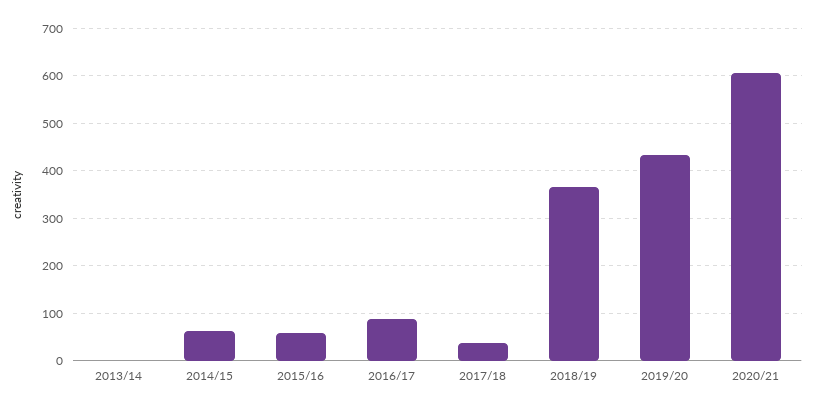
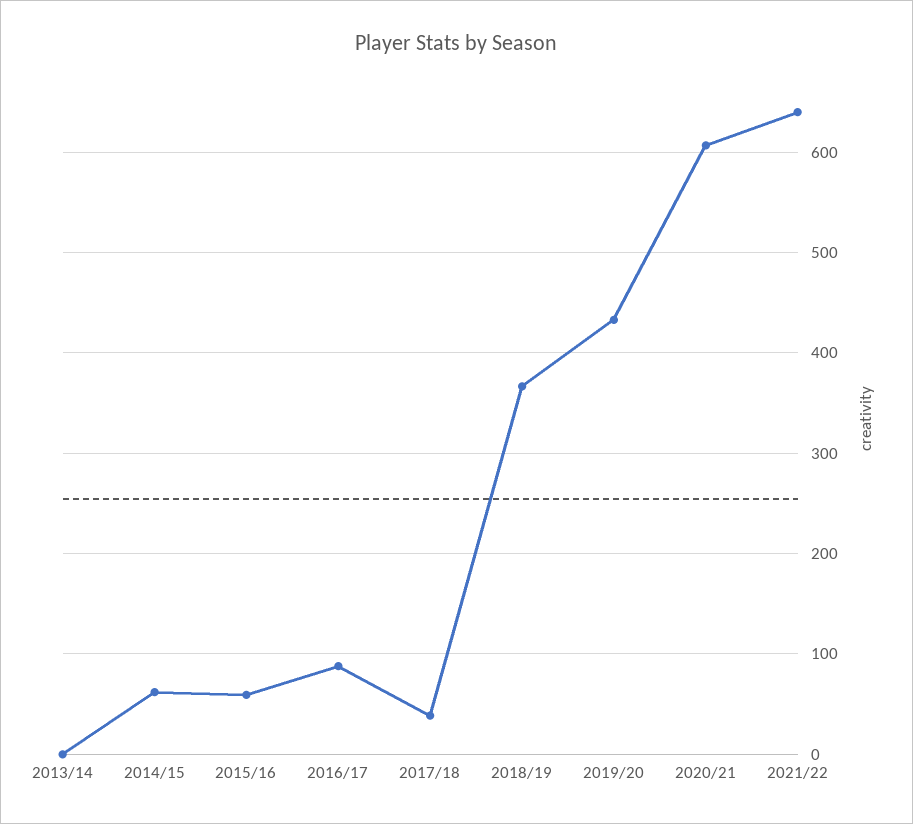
2021/22: none -> 640

